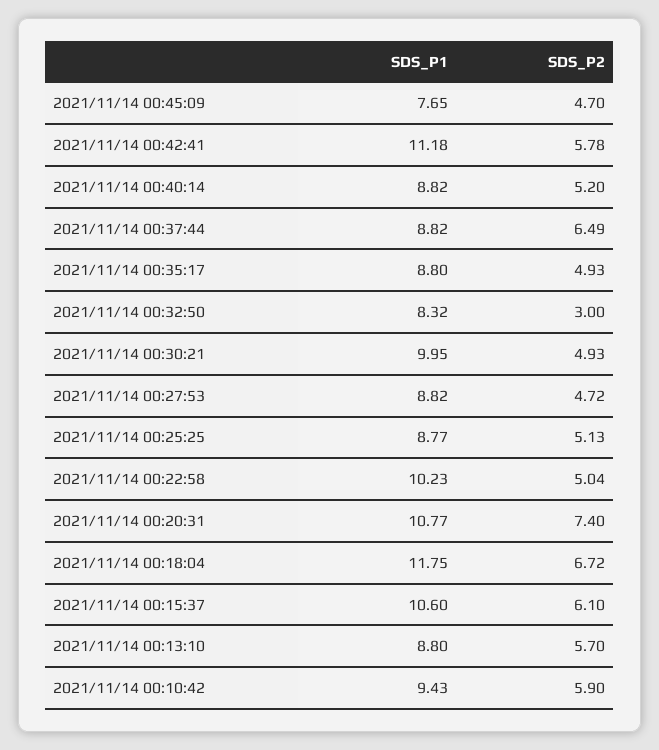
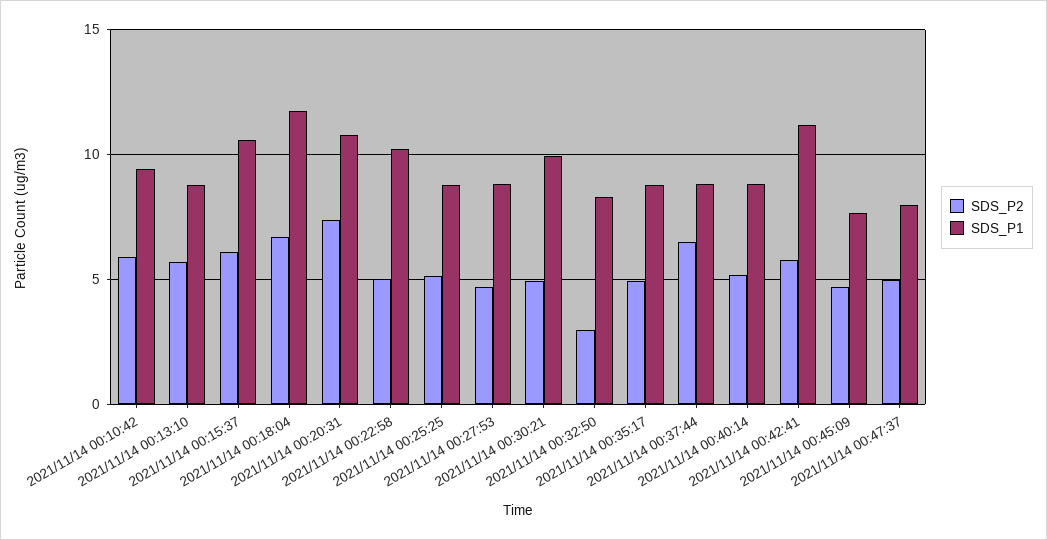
SDS_P2, 2021/11/14 00:47:37: none -> 5
SDS_P1, 2021/11/14 00:47:37: none -> 8

